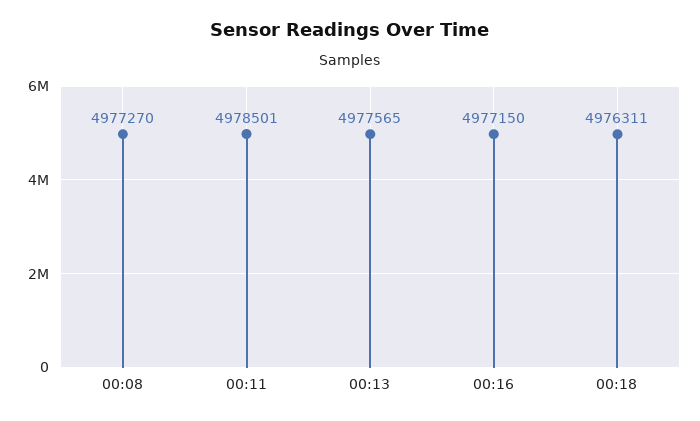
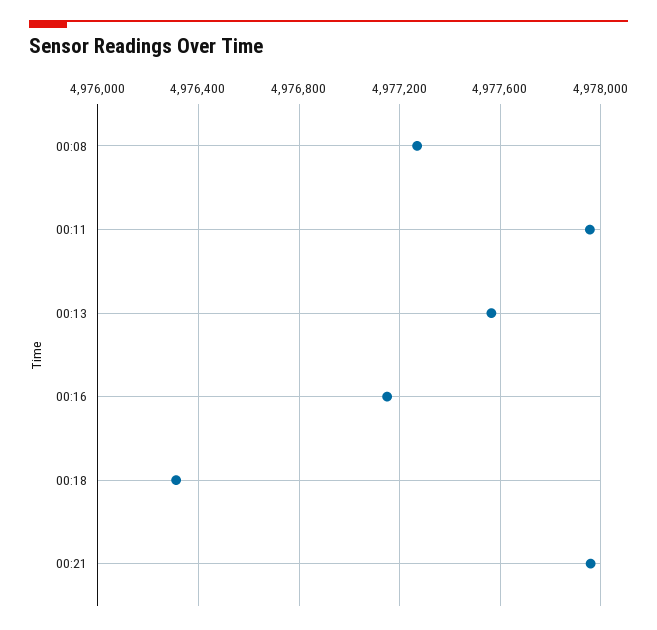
00:11: 4978501 -> 4977950
00:21: none -> 4977950

